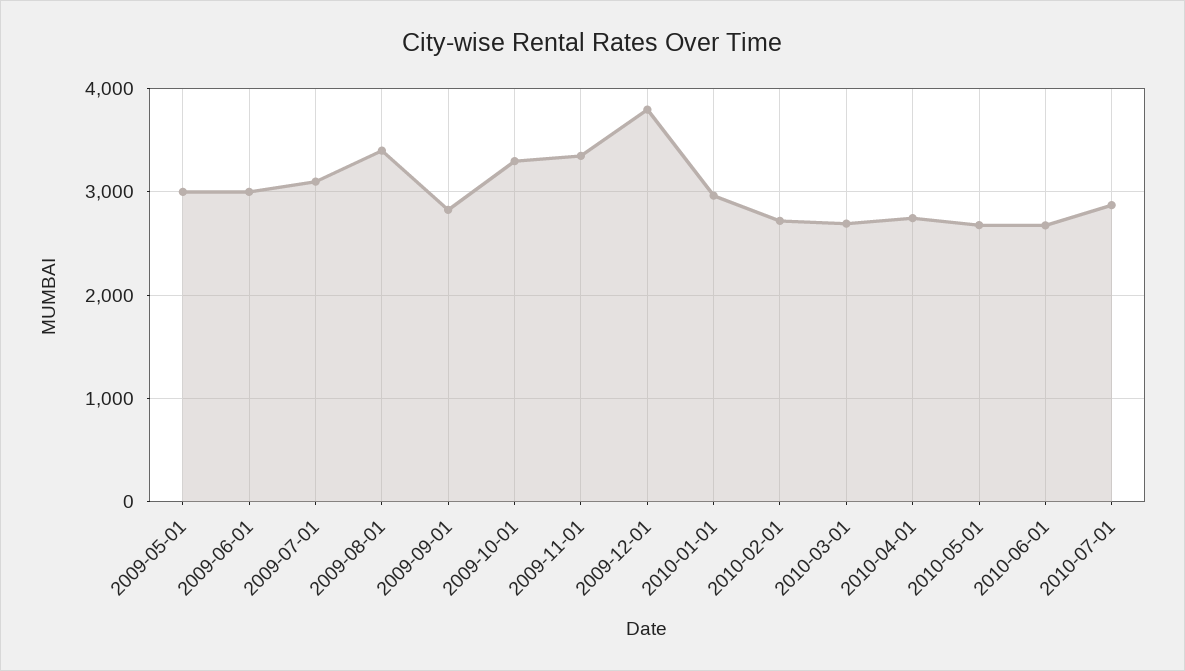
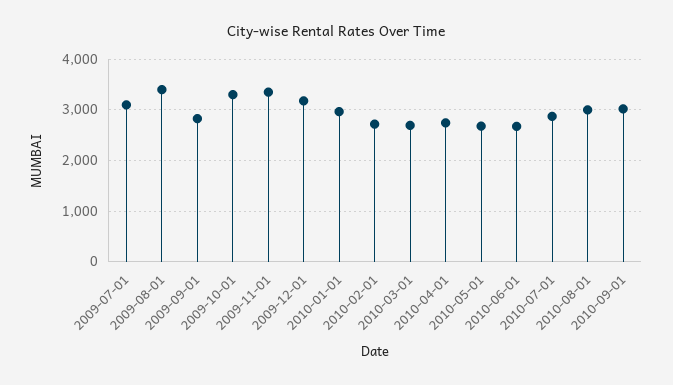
2009-05-01: 3000 -> none
2009-06-01: 3000 -> none
2009-12-01: 3800 -> 3200
2010-08-01: none -> 3000
2010-09-01: none -> 3000

